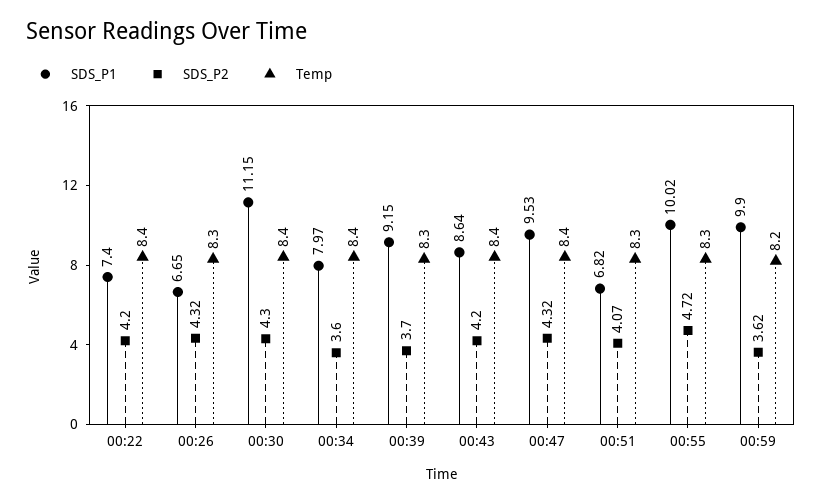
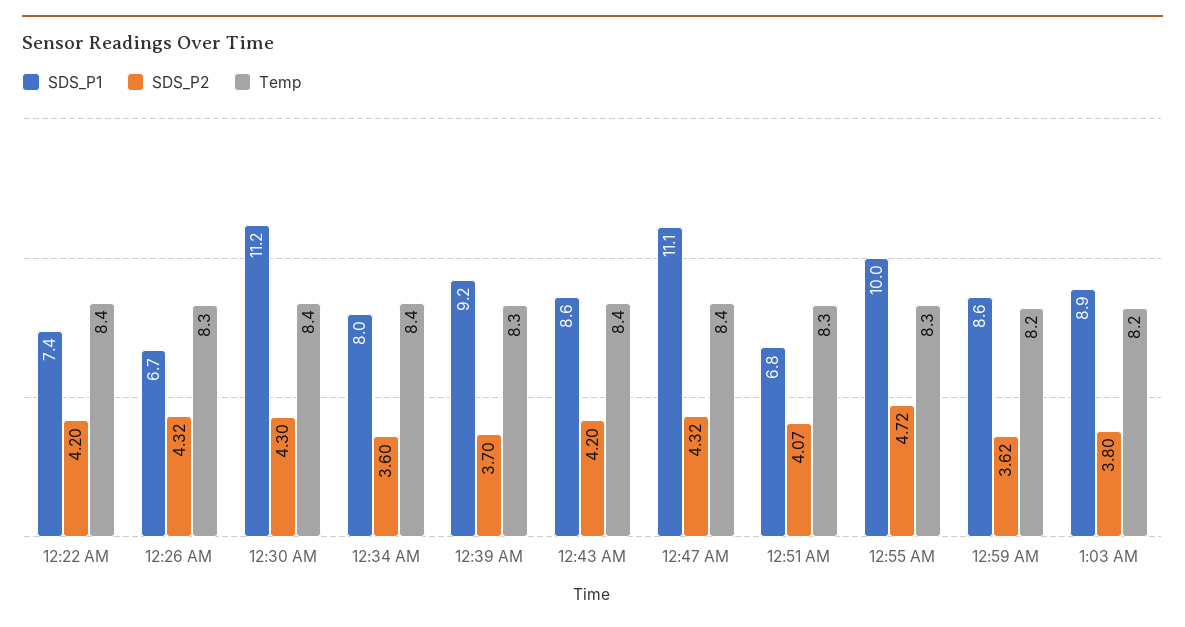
SDS_P1, 00:47: 9.53 -> 11.1
SDS_P1, 00:59: 9.9 -> 8.6
SDS_P1, 1:03 AM: none -> 8.9
SDS_P2, 1:03 AM: none -> 3.8
Temp, 1:03 AM: none -> 8.2

